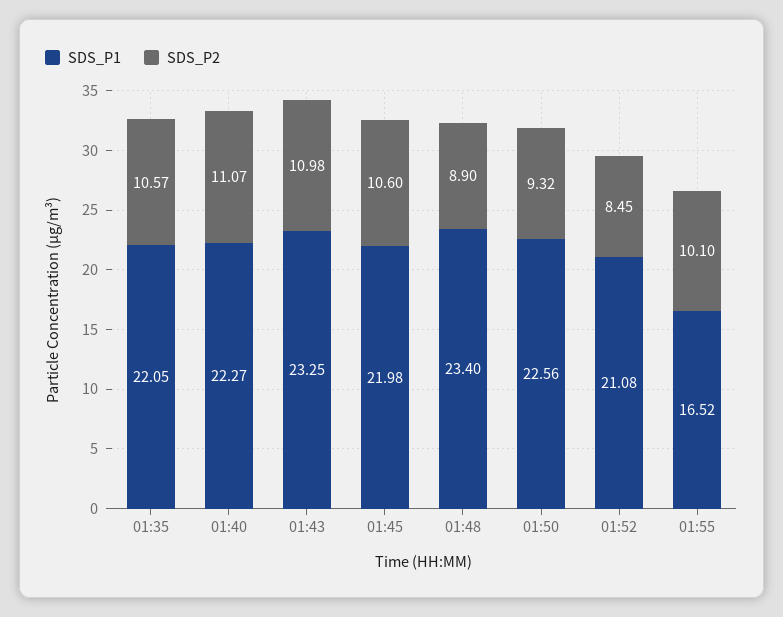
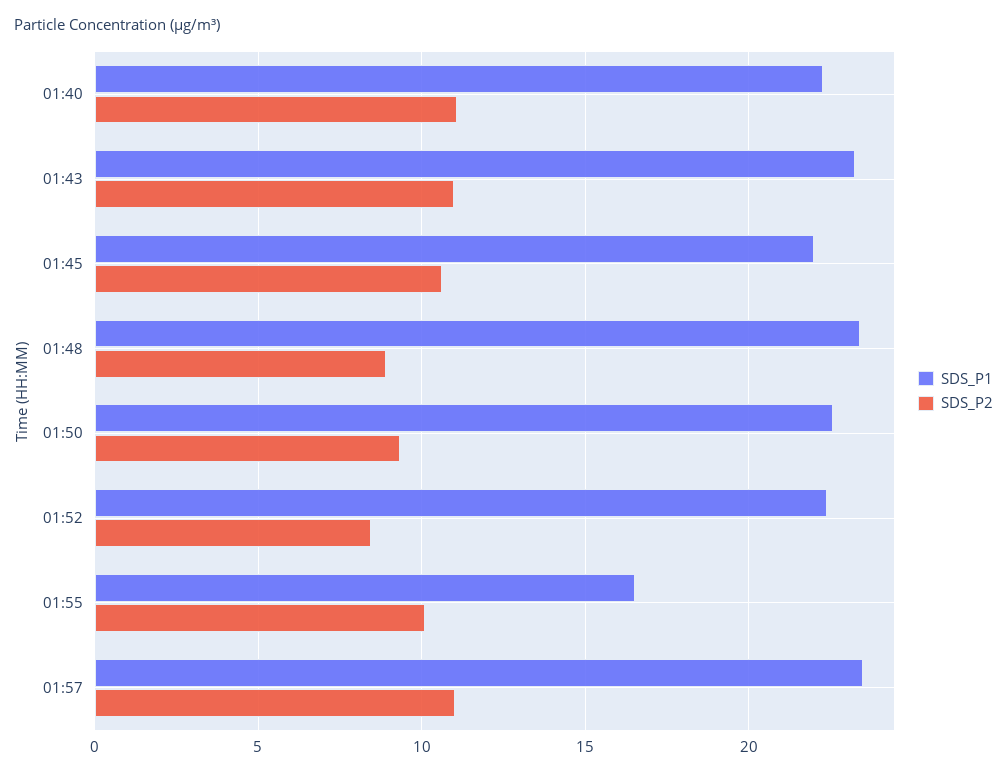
SDS_P1, 01:35: 22.05 -> none
SDS_P2, 01:35: 10.57 -> none
SDS_P1, 01:52: 21.08 -> 22.5
SDS_P1, 01:57: none -> 23.5
SDS_P2, 01:57: none -> 11

